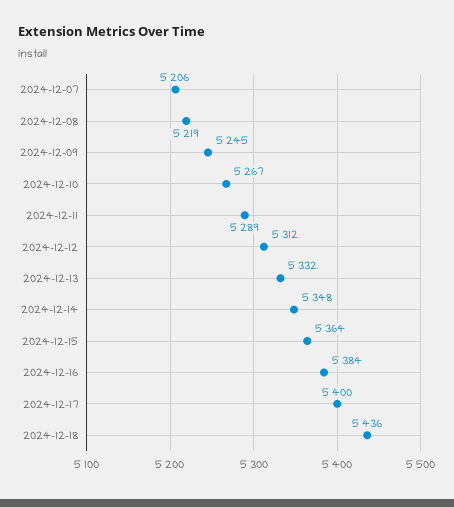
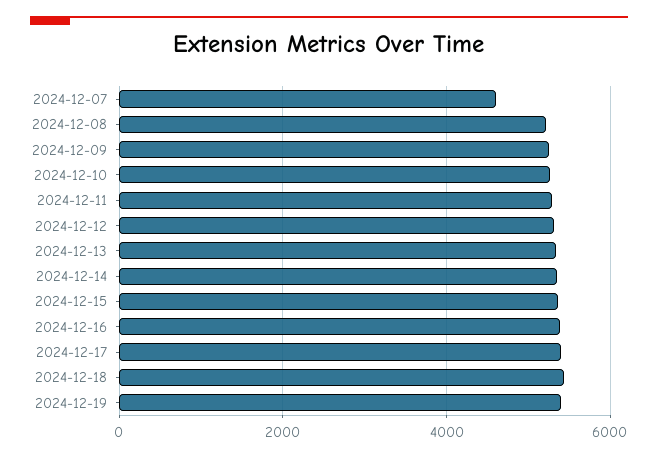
2024-12-07: 5206 -> 4600
2024-12-19: none -> 5400

